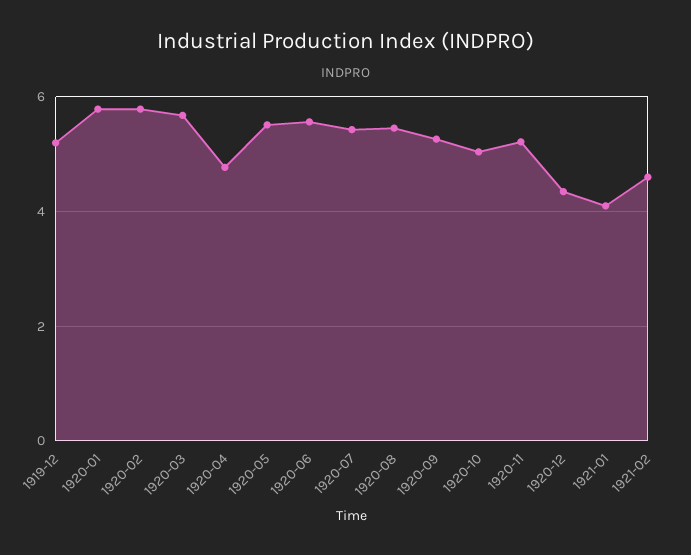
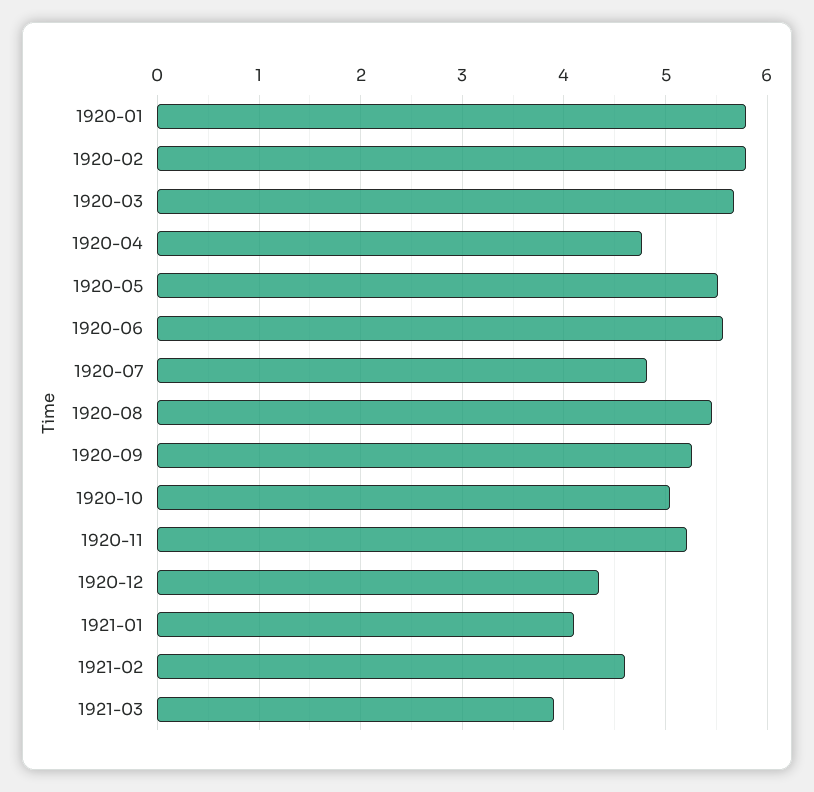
1919-12: 5.2 -> none
1920-07: 5.4 -> 4.8
1921-03: none -> 3.9

